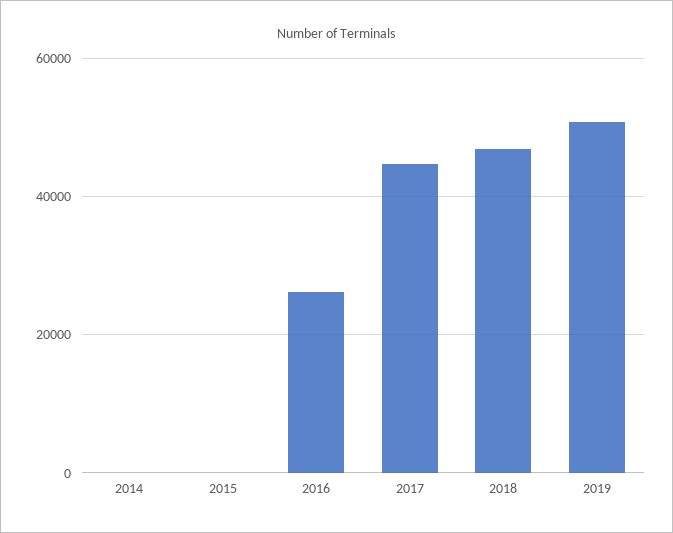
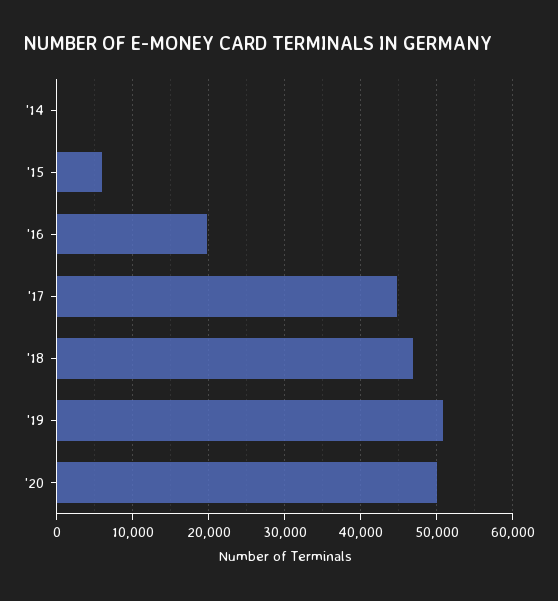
2015: 0 -> 6000
2016: 26000 -> 20000
'20: none -> 50000

